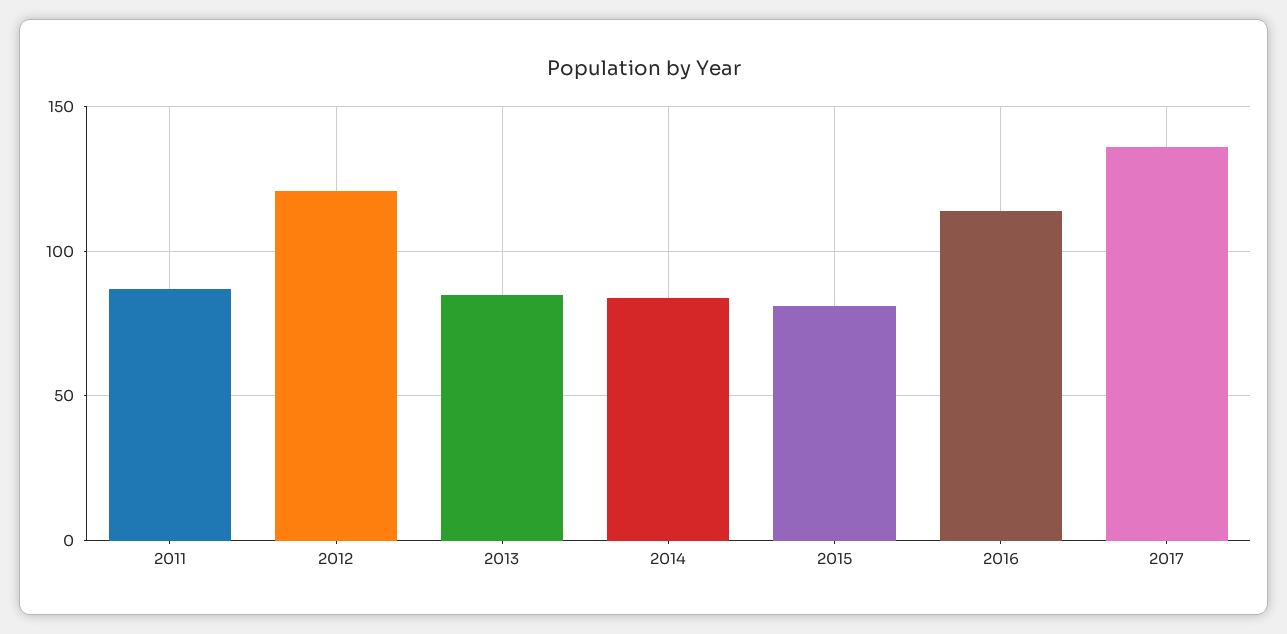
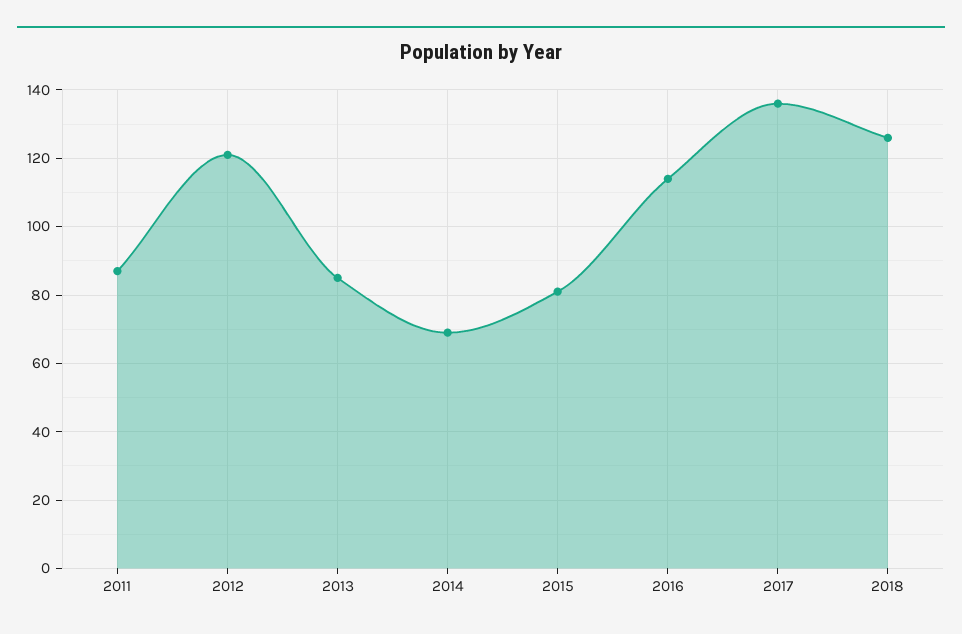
2014: 85 -> 70
2018: none -> 125

